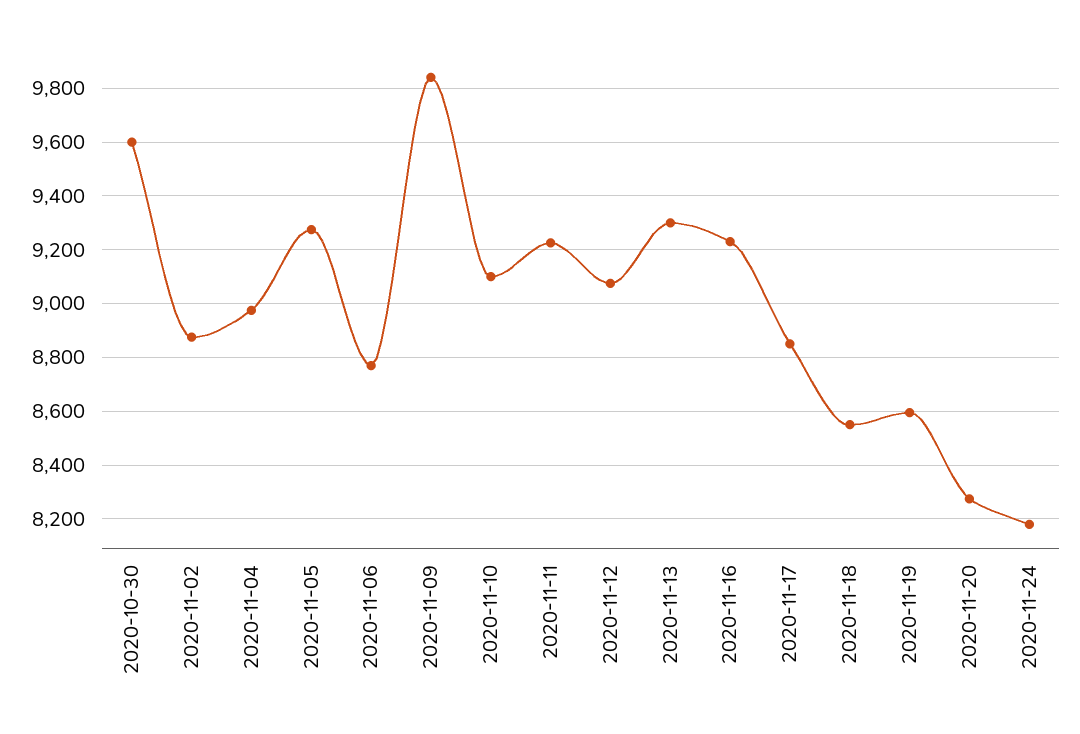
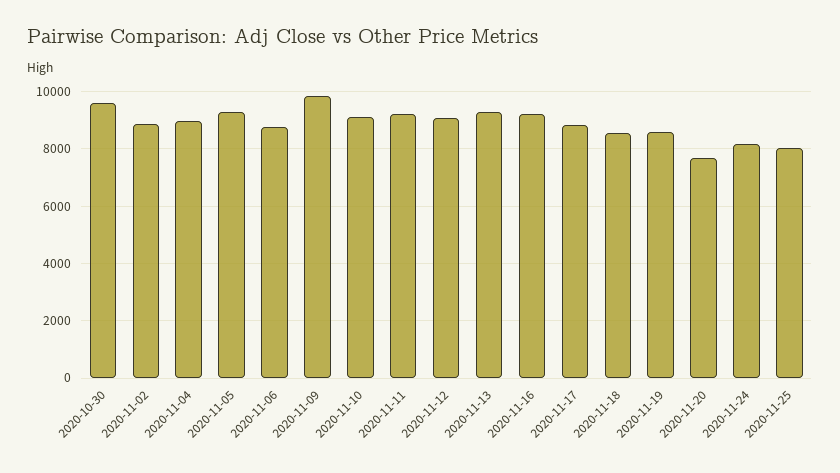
2020-11-20: 8275 -> 7750
2020-11-25: none -> 8000

